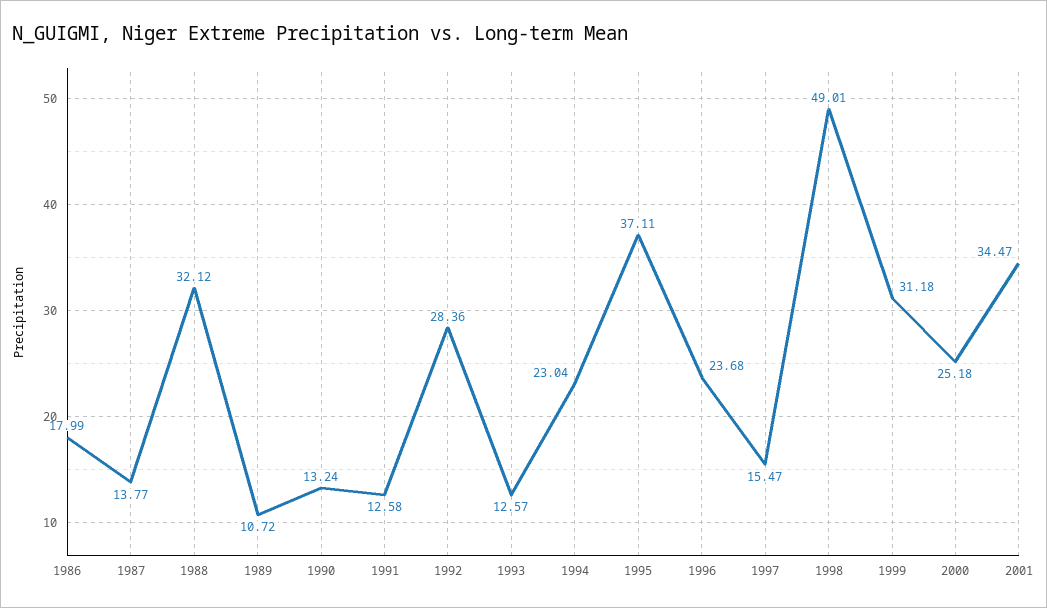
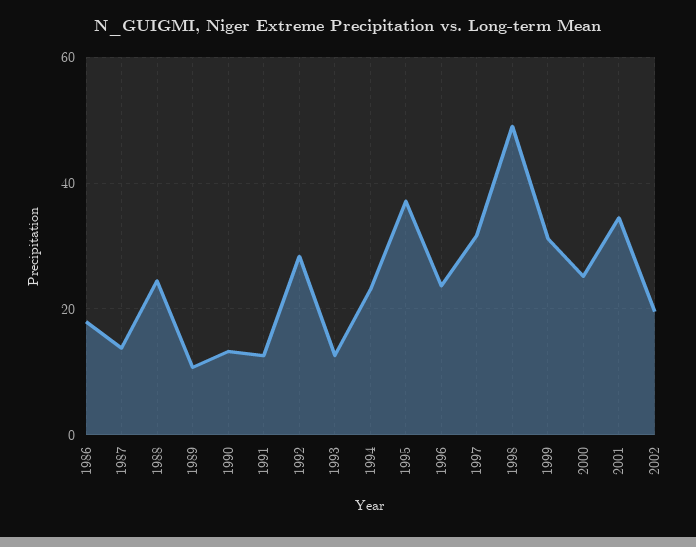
1988: 32.12 -> 24
1997: 15.47 -> 32
2002: none -> 20

